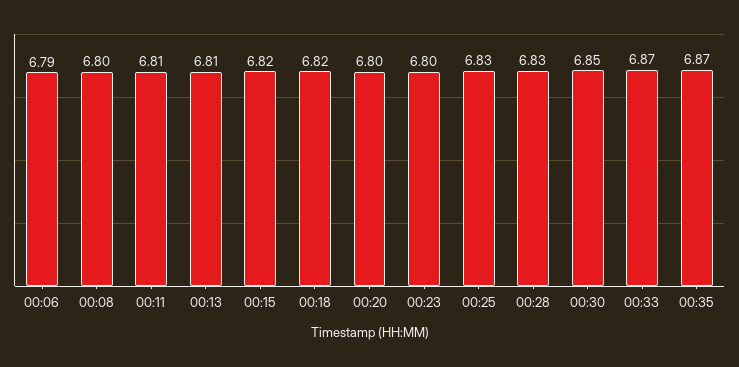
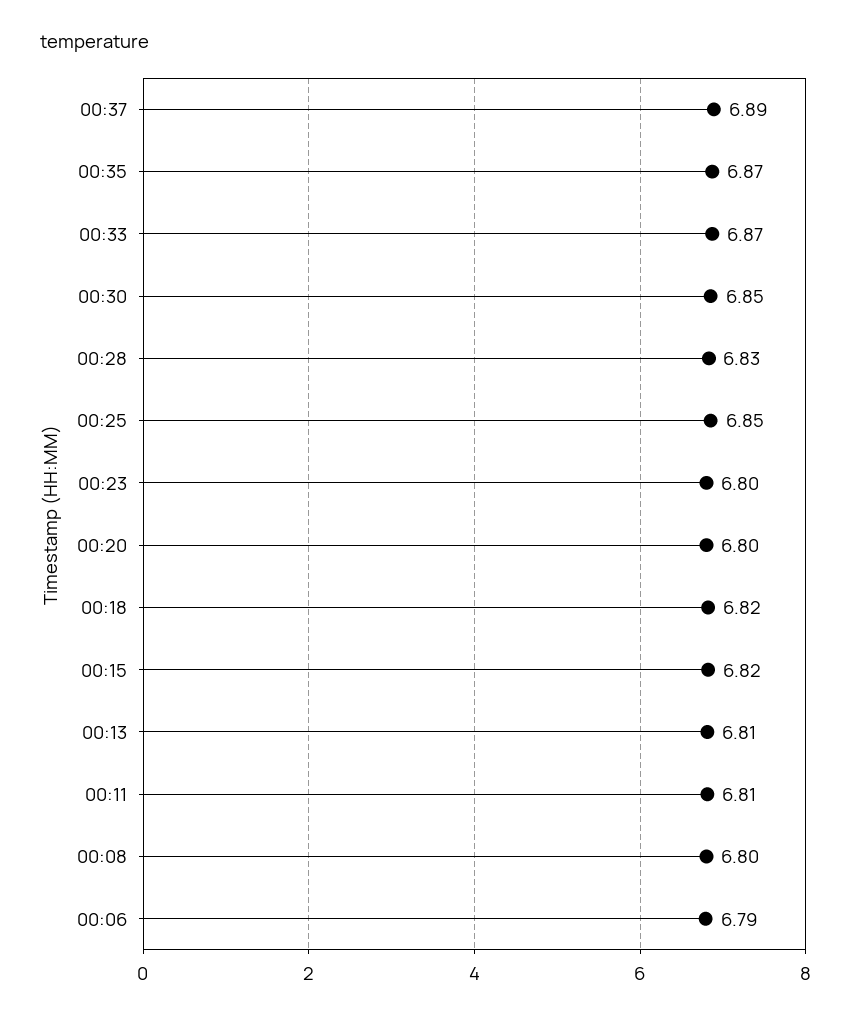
00:25: 6.83 -> 6.85
00:37: none -> 6.89

